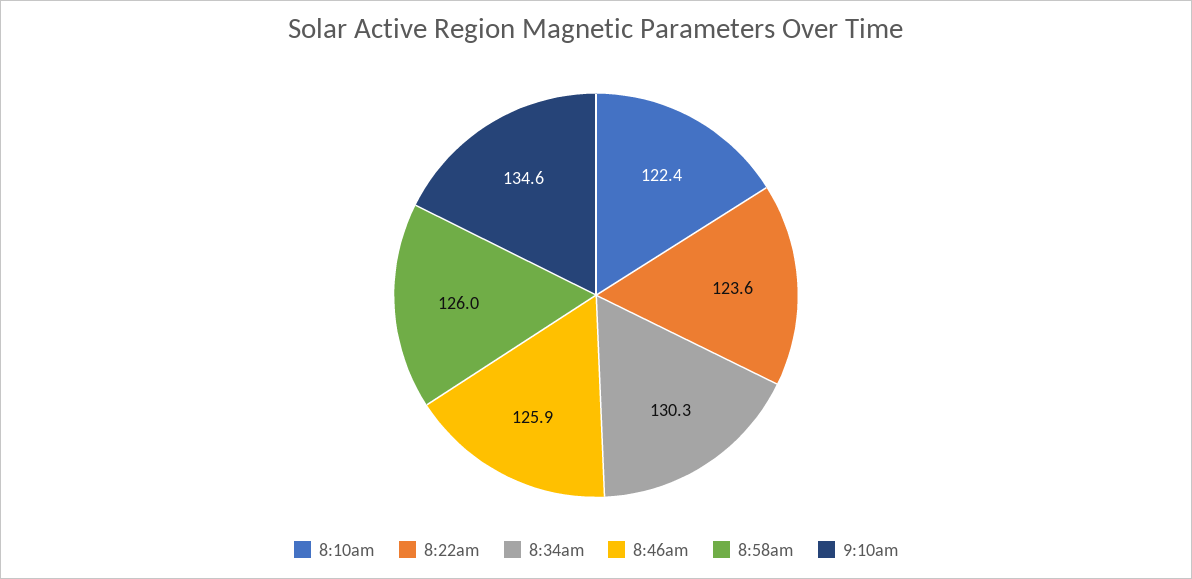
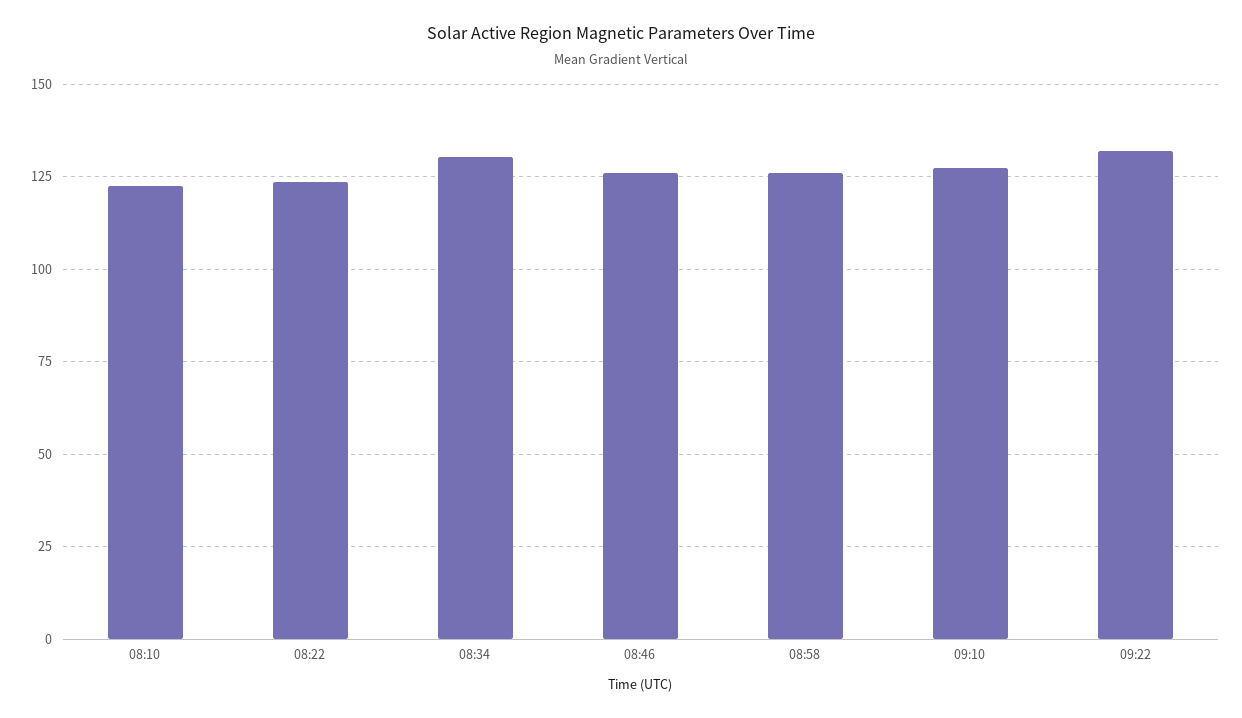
9:10am: 134.6 -> 127.5
09:22: none -> 132.5

